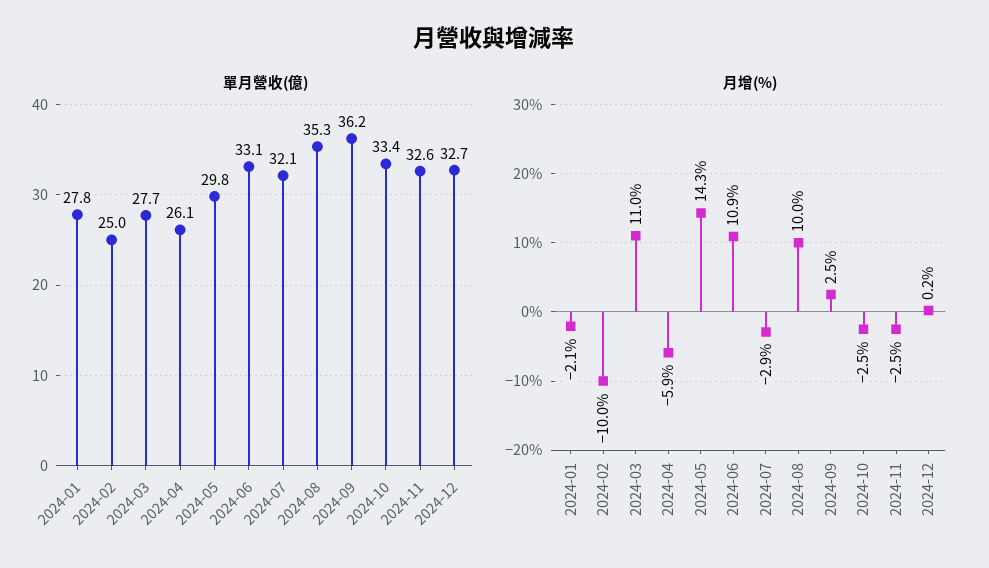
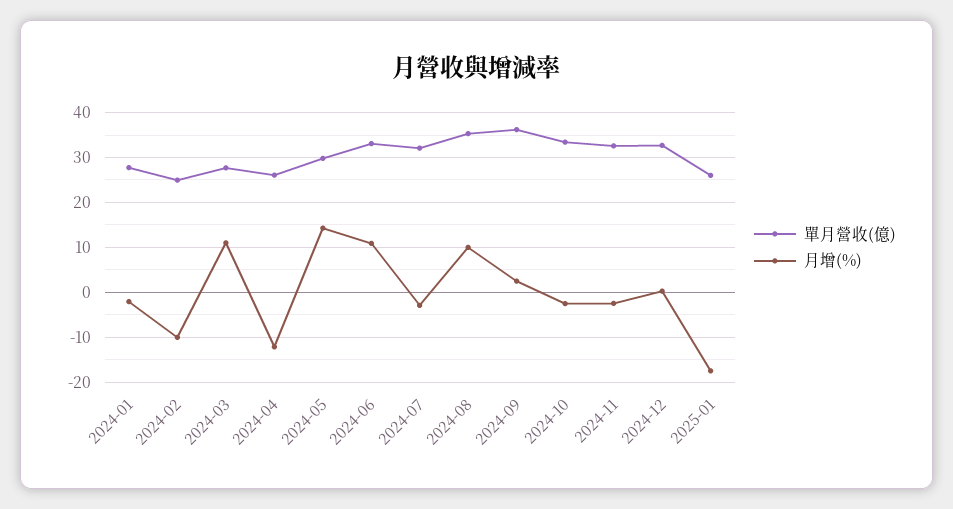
月增(%), 2024-04: -5.9 -> -12
單月營收(億), 2025-01: none -> 26
月增(%), 2025-01: none -> -18

